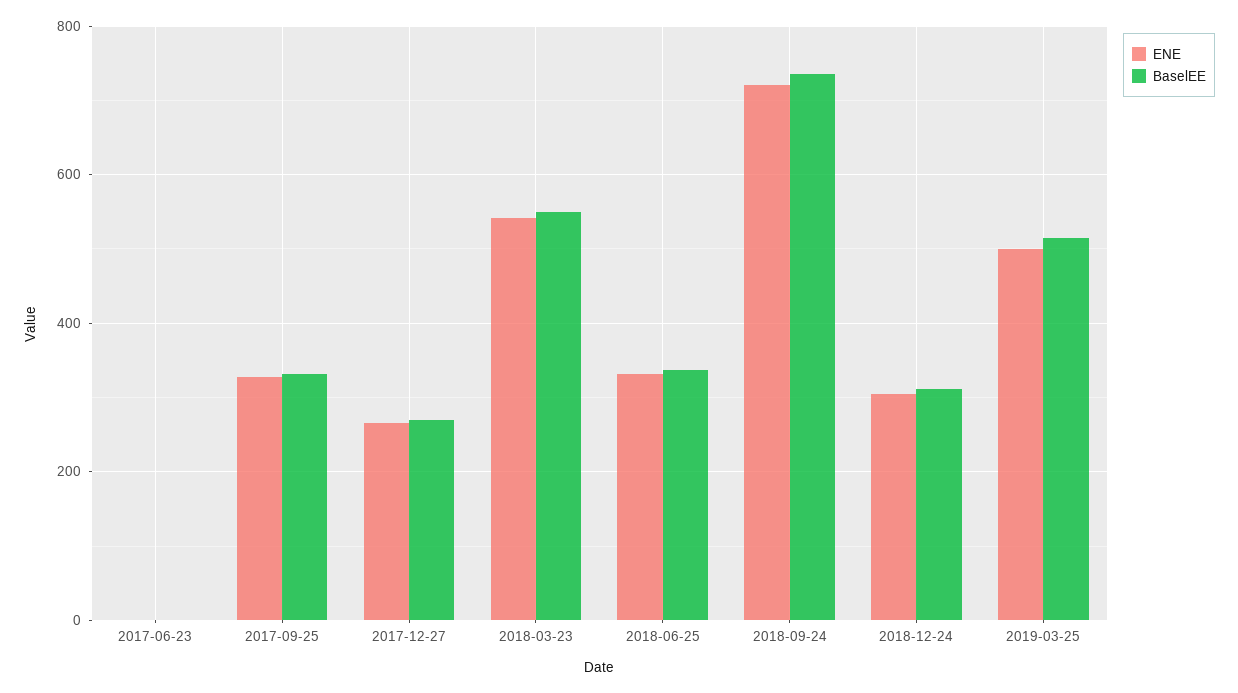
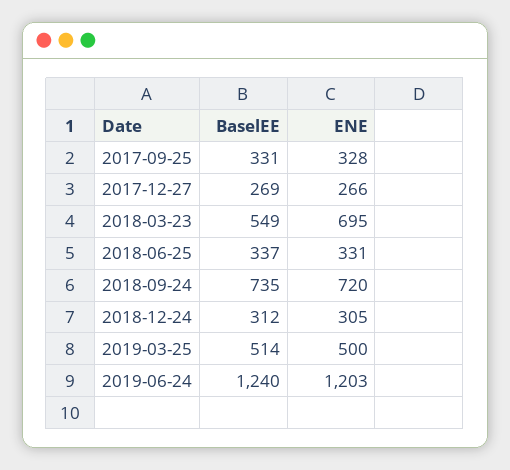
ENE, 2017-06-23: 0 -> none
BaselEE, 2017-06-23: 0 -> none
ENE, 2018-03-23: 540 -> 695
BaselEE, 2019-06-24: none -> 1240
ENE, 2019-06-24: none -> 1203

